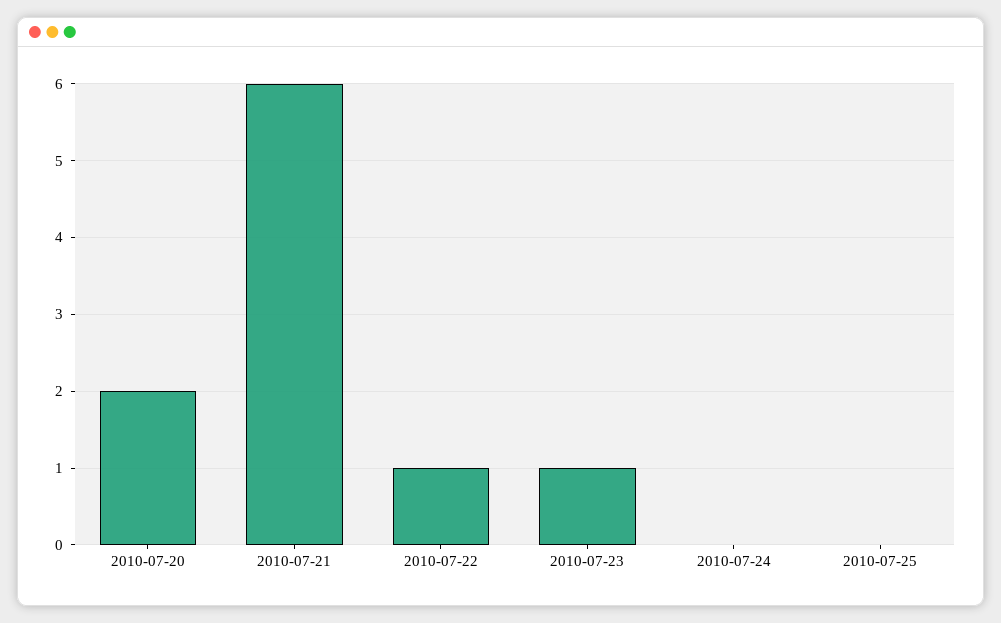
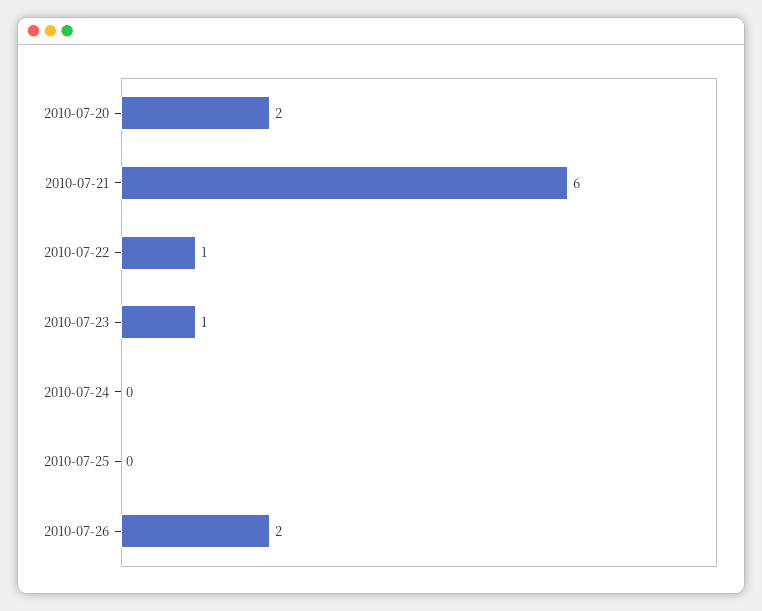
2010-07-26: none -> 2

